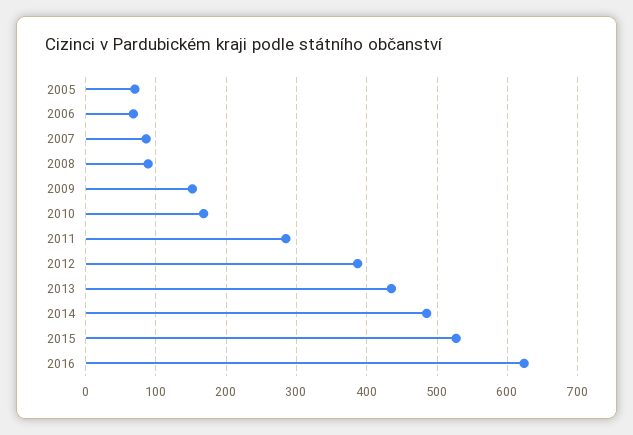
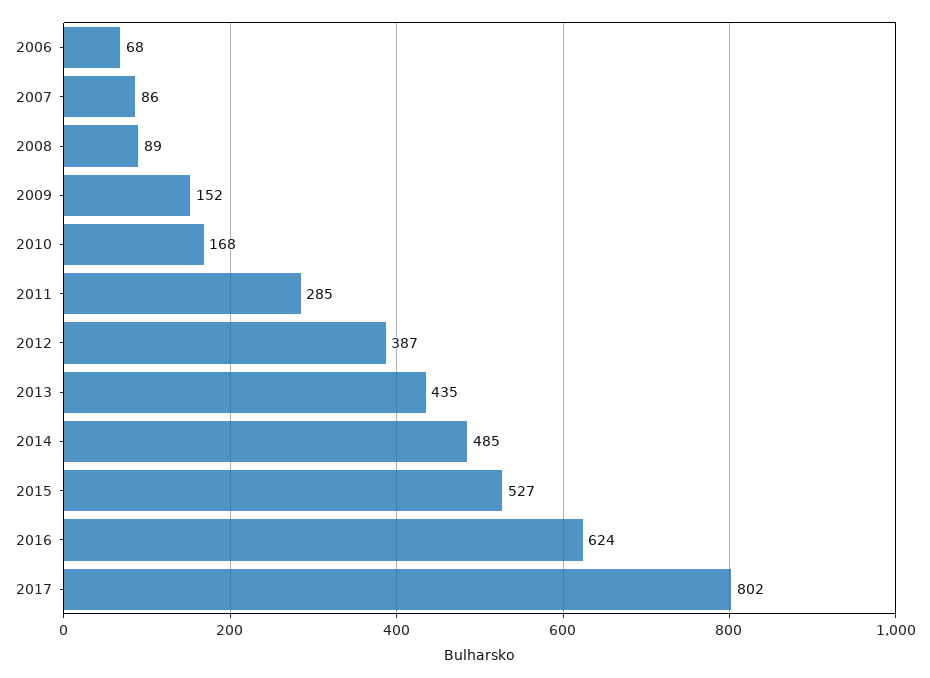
2005: 70 -> none
2017: none -> 802

